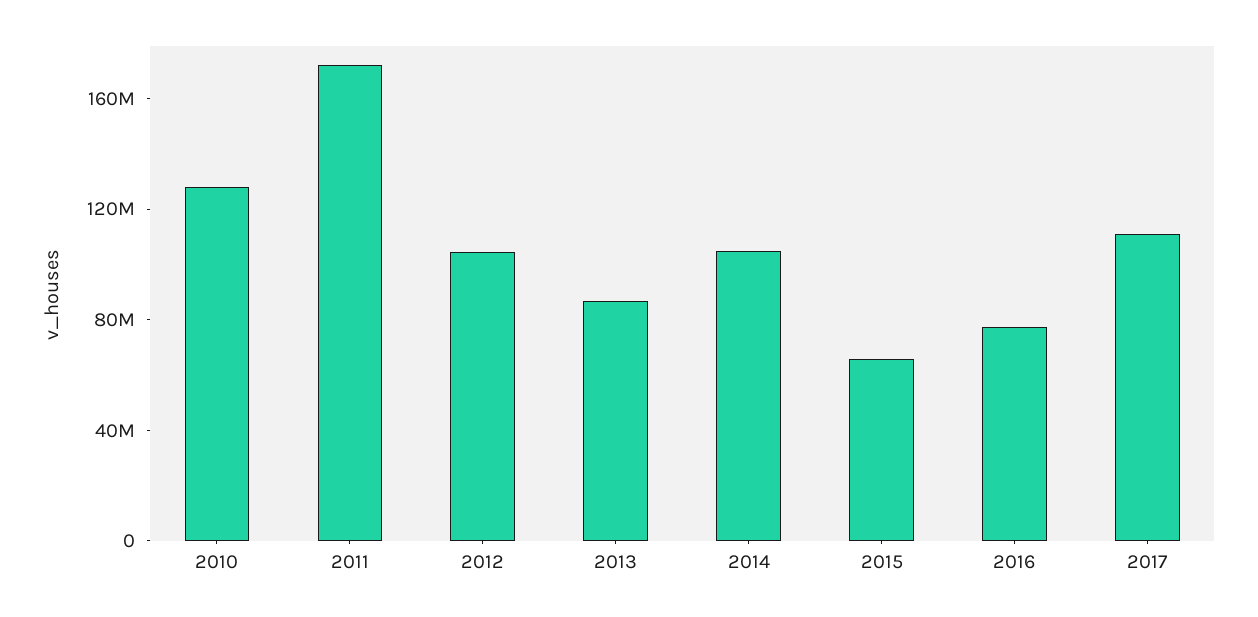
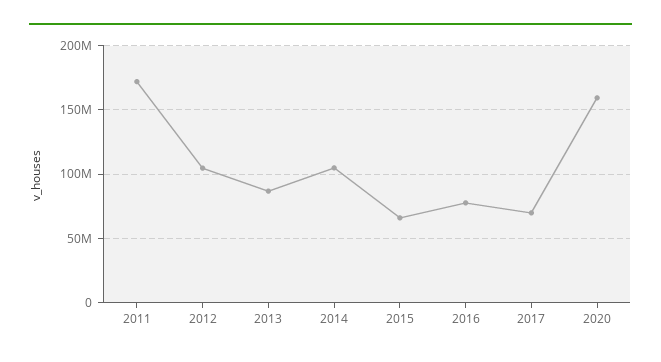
2010: 130000000 -> none
2017: 110000000 -> 70000000
2020: none -> 160000000

